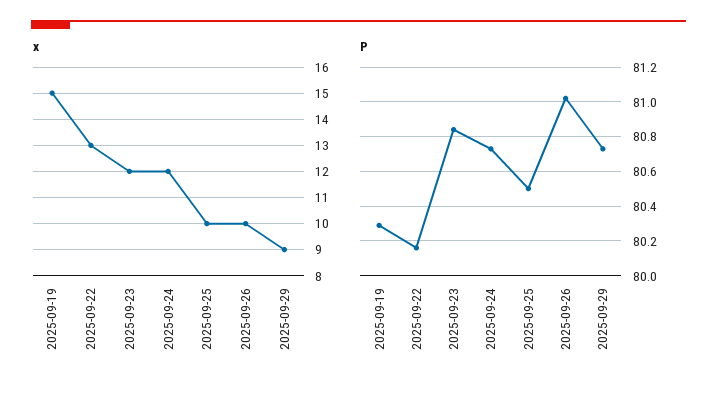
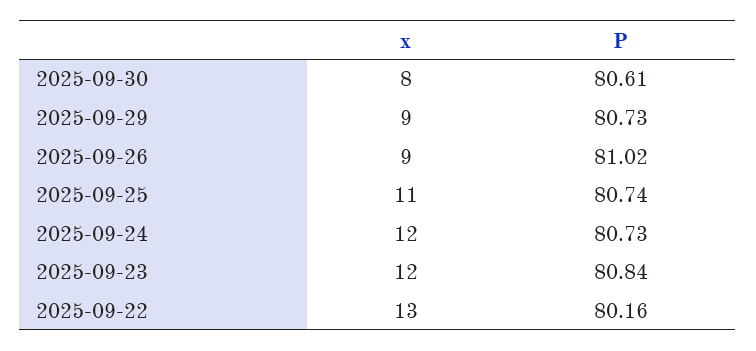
x, 2025-09-19: 15 -> none
x, 2025-09-25: 10 -> 11
x, 2025-09-26: 10 -> 9
P, 2025-09-19: 80.3 -> none
P, 2025-09-25: 80.5 -> 80.74
x, 2025-09-30: none -> 8
P, 2025-09-30: none -> 80.61

